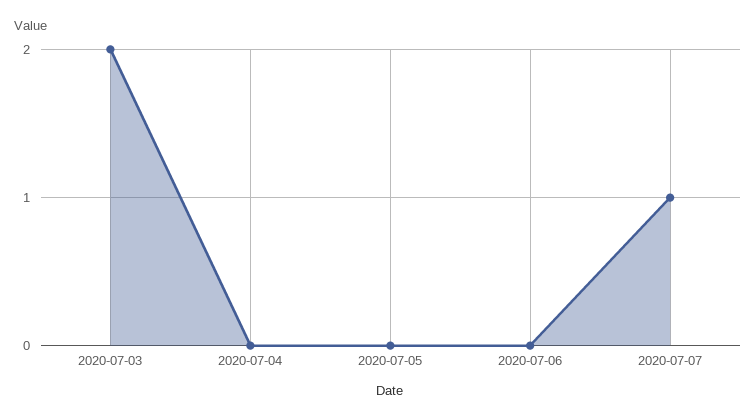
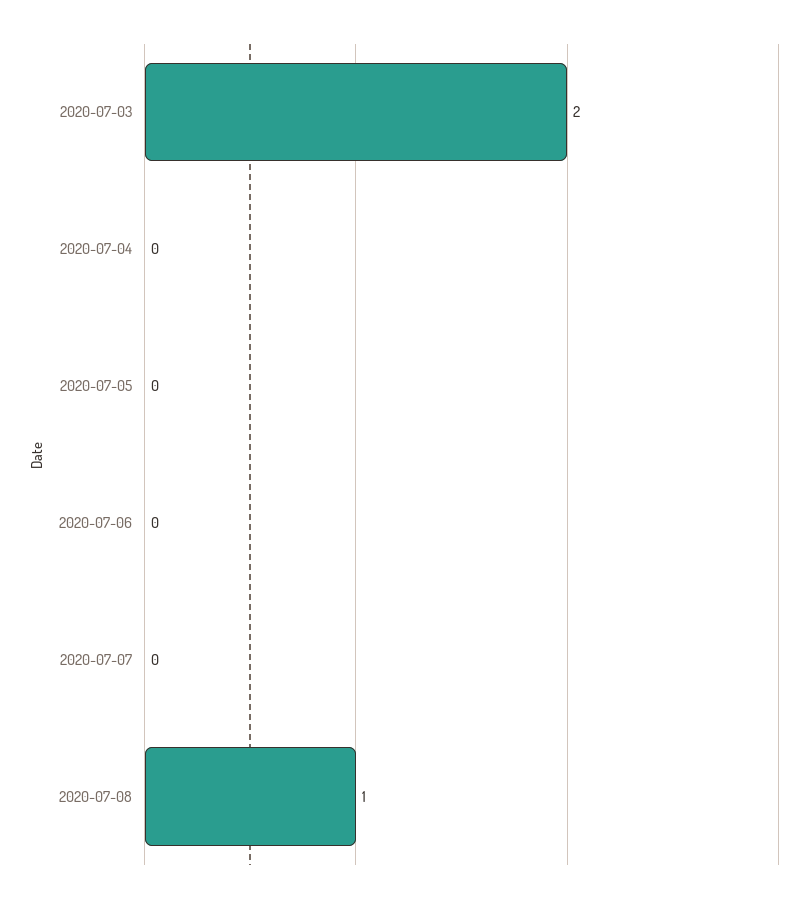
2020-07-07: 1 -> 0
2020-07-08: none -> 1

